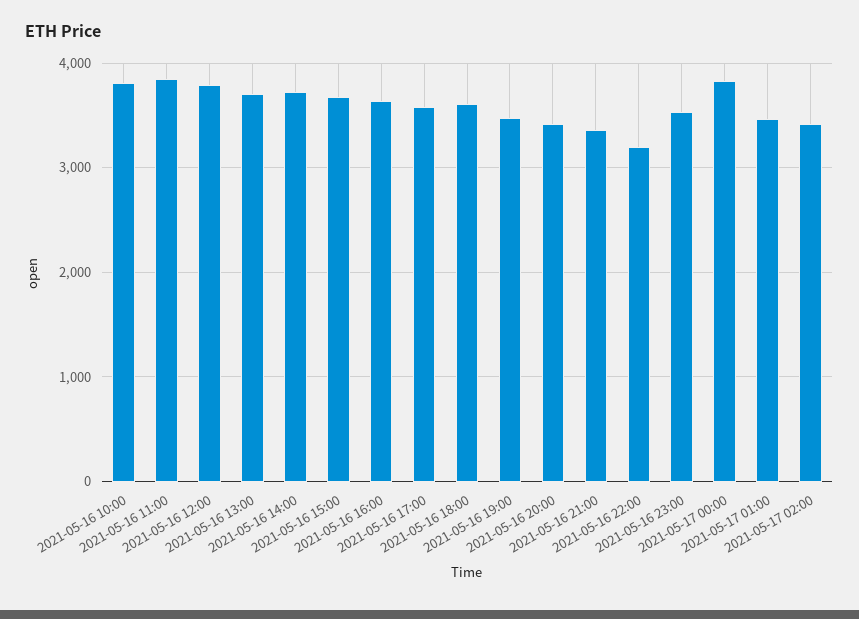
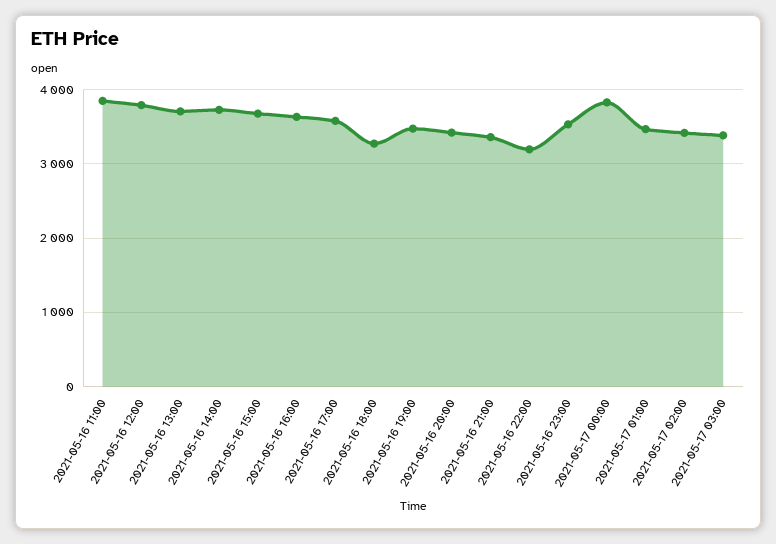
2021-05-16 10:00: 3800 -> none
2021-05-16 18:00: 3600 -> 3300
2021-05-17 03:00: none -> 3400

